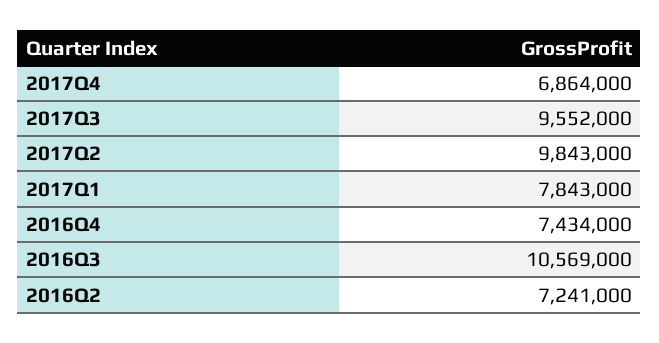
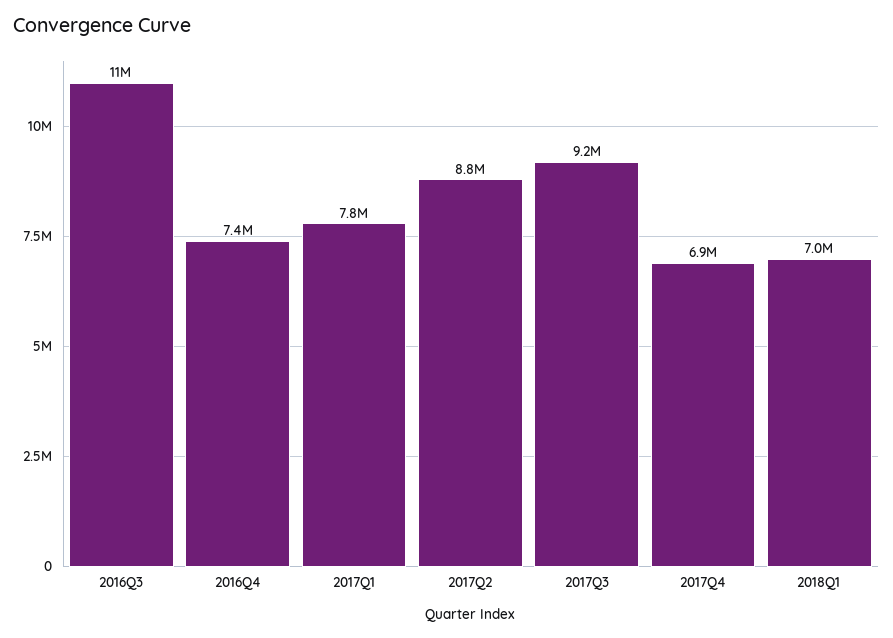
2017Q3: 9552000 -> 9200000
2017Q2: 9843000 -> 8800000
2016Q2: 7241000 -> none
2018Q1: none -> 7000000

